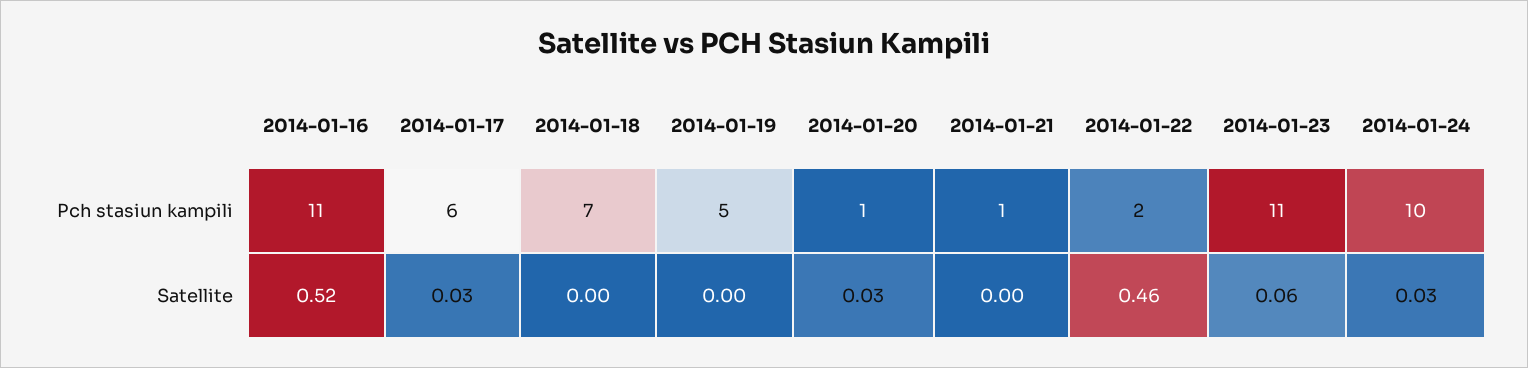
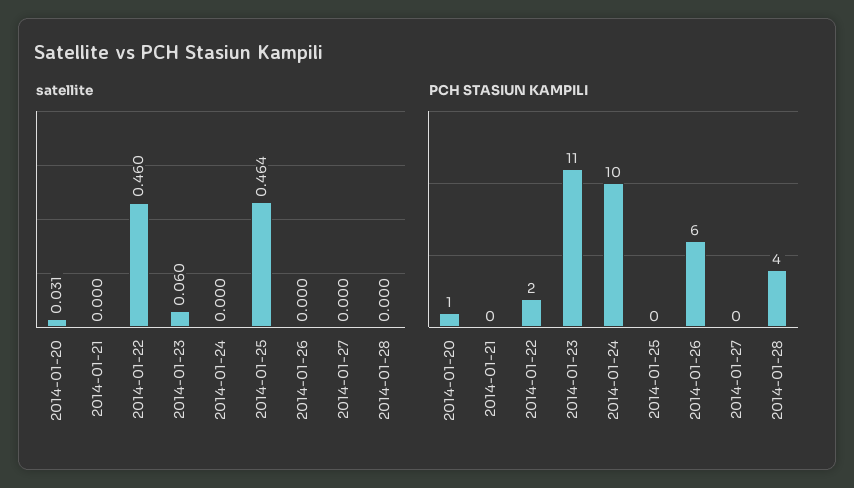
Pch stasiun kampili, 2014-01-16: 11 -> none
Pch stasiun kampili, 2014-01-17: 6 -> none
Pch stasiun kampili, 2014-01-18: 7 -> none
Pch stasiun kampili, 2014-01-19: 5 -> none
Pch stasiun kampili, 2014-01-21: 1 -> 0
Satellite, 2014-01-16: 0.52 -> none
Satellite, 2014-01-17: 0.03 -> none
Satellite, 2014-01-18: 0 -> none
Satellite, 2014-01-19: 0 -> none
Satellite, 2014-01-24: 0.03 -> 0
Satellite, 2014-01-25: none -> 0.464
Satellite, 2014-01-26: none -> 0
Satellite, 2014-01-27: none -> 0
Satellite, 2014-01-28: none -> 0
Pch stasiun kampili, 2014-01-25: none -> 0
Pch stasiun kampili, 2014-01-26: none -> 6
Pch stasiun kampili, 2014-01-27: none -> 0
Pch stasiun kampili, 2014-01-28: none -> 4

